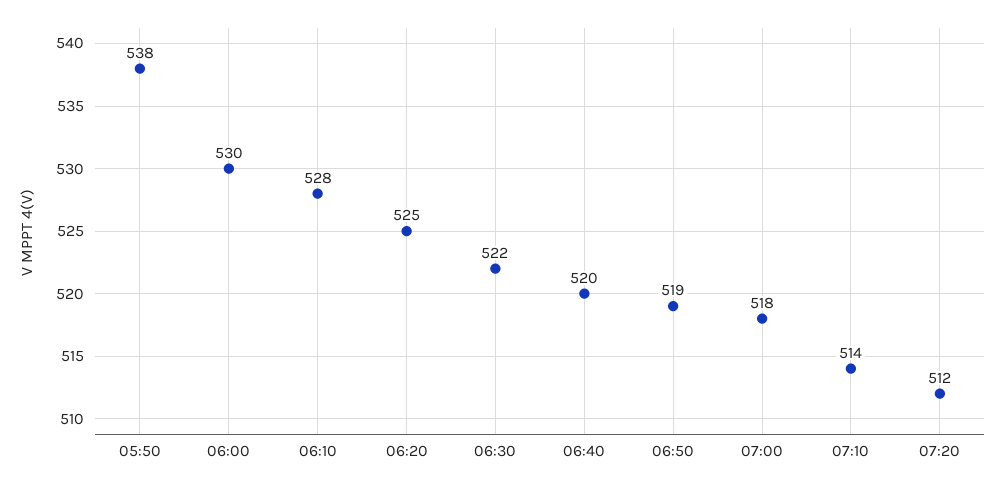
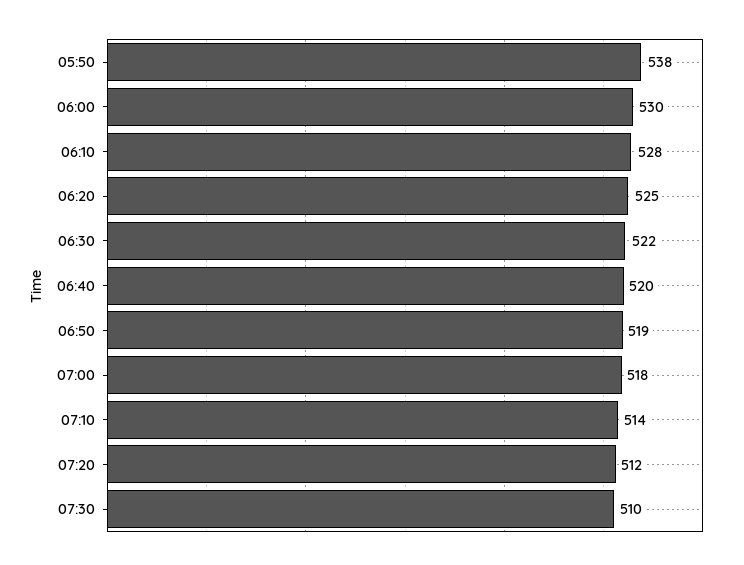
07:30: none -> 510

